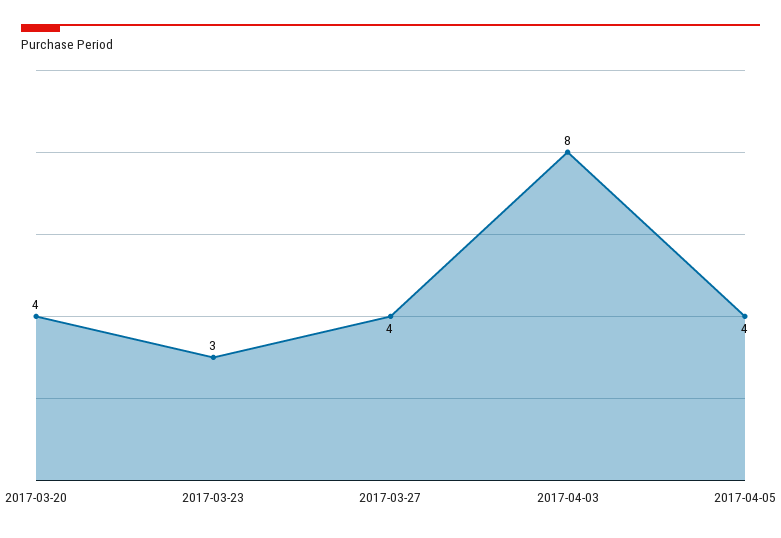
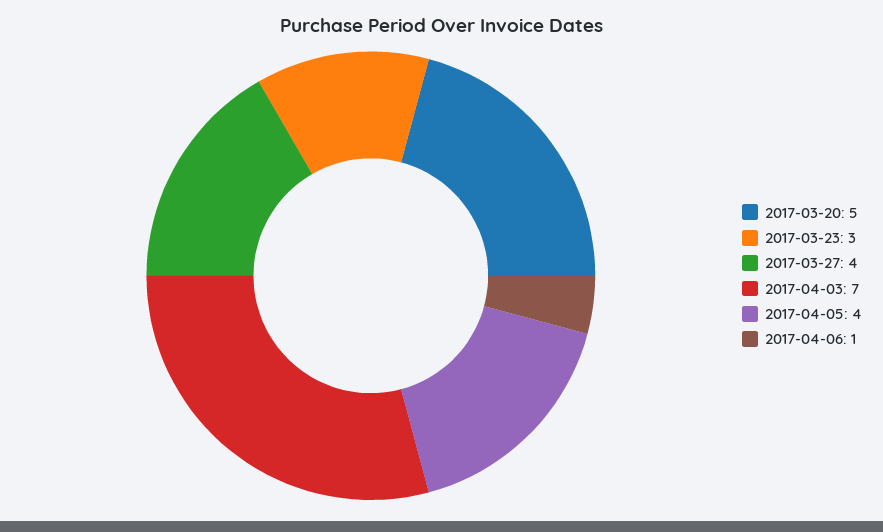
2017-03-20: 4 -> 5
2017-04-03: 8 -> 7
2017-04-06: none -> 1

